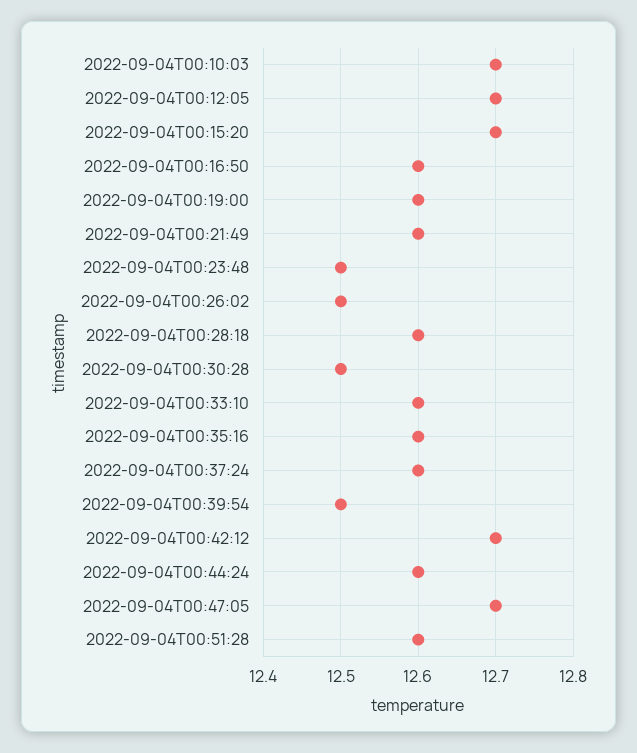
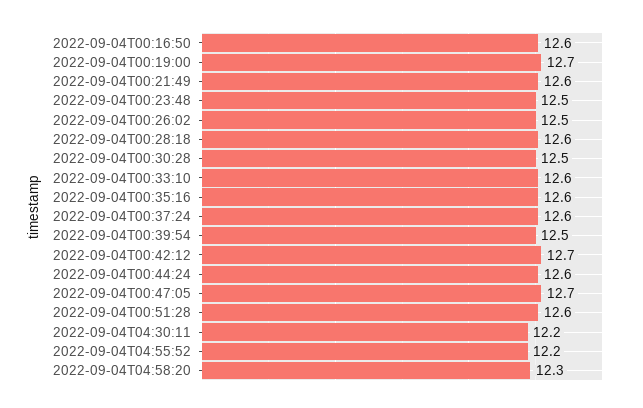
2022-09-04T00:10:03: 12.7 -> none
2022-09-04T00:12:05: 12.7 -> none
2022-09-04T00:15:20: 12.7 -> none
2022-09-04T00:19:00: 12.6 -> 12.7
2022-09-04T04:30:11: none -> 12.2
2022-09-04T04:55:52: none -> 12.2
2022-09-04T04:58:20: none -> 12.3

